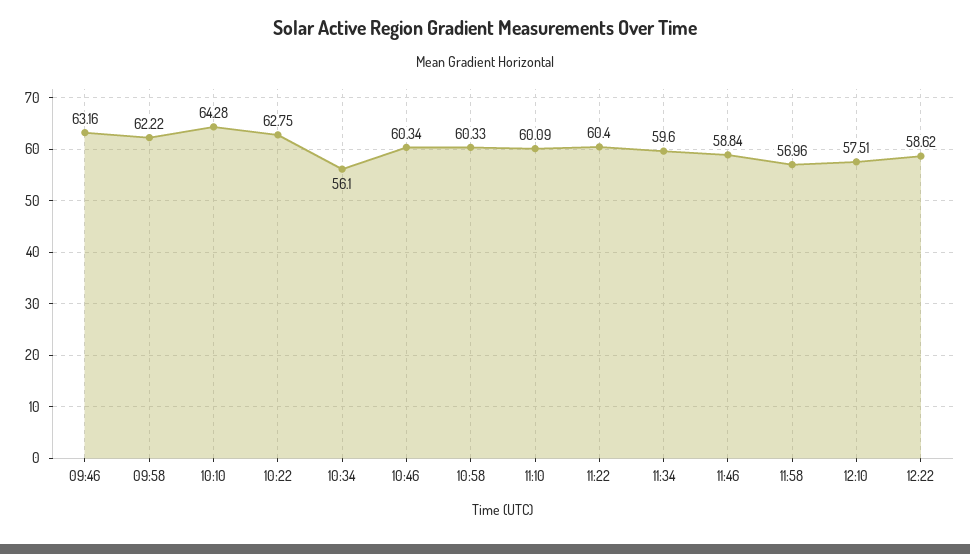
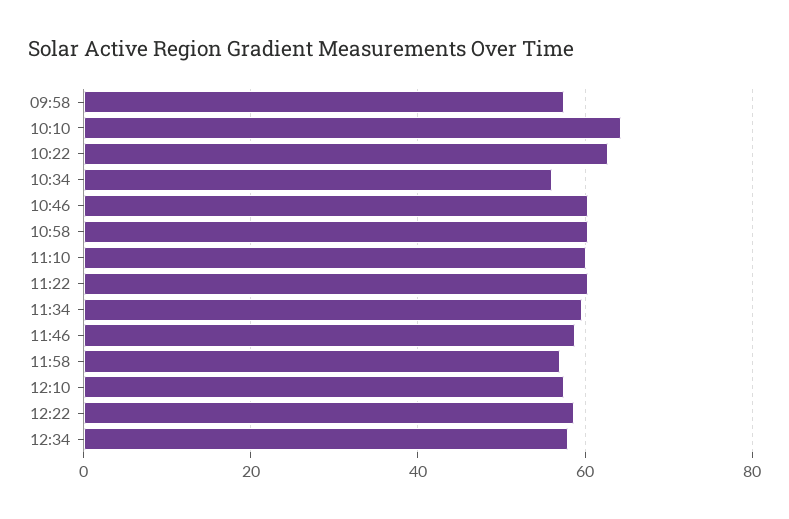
09:46: 63.16 -> none
09:58: 62.22 -> 58
12:34: none -> 58

